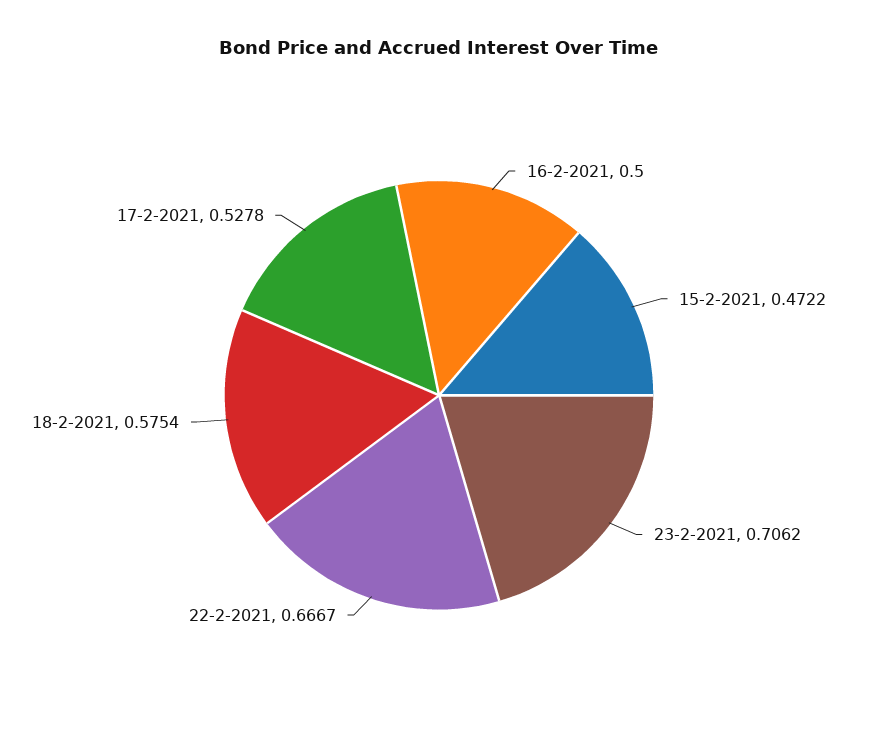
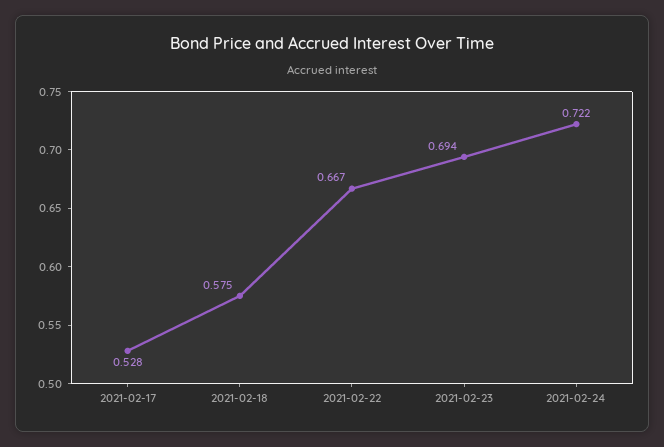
16-2-2021: 0.5 -> none
15-2-2021: 0.4722 -> none
23-2-2021: 0.7062 -> 0.694
2021-02-24: none -> 0.722

